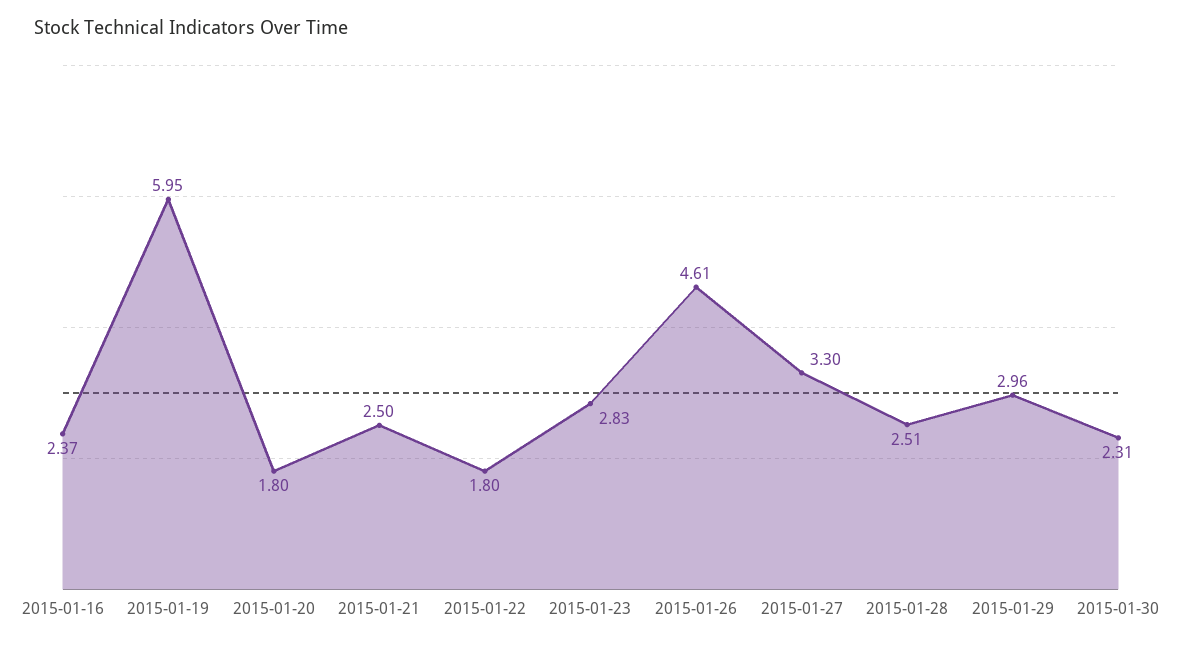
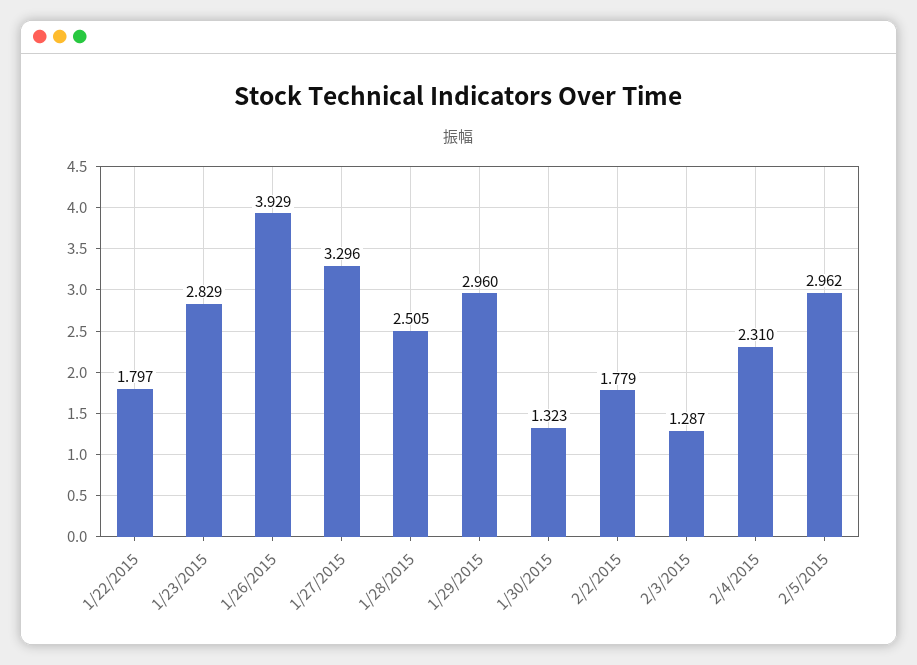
2015-01-16: 2.37 -> none
2015-01-19: 5.95 -> none
2015-01-20: 1.8 -> none
2015-01-21: 2.5 -> none
2015-01-26: 4.61 -> 3.929
2015-01-30: 2.31 -> 1.323
2/2/2015: none -> 1.779
2/3/2015: none -> 1.287
2/4/2015: none -> 2.31
2/5/2015: none -> 2.962

